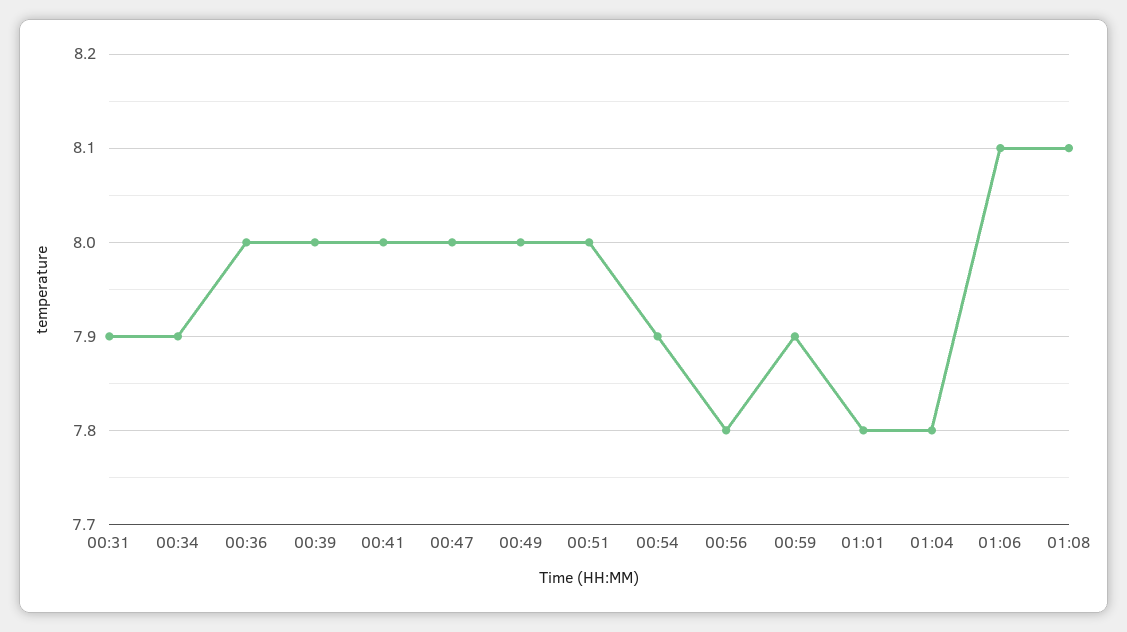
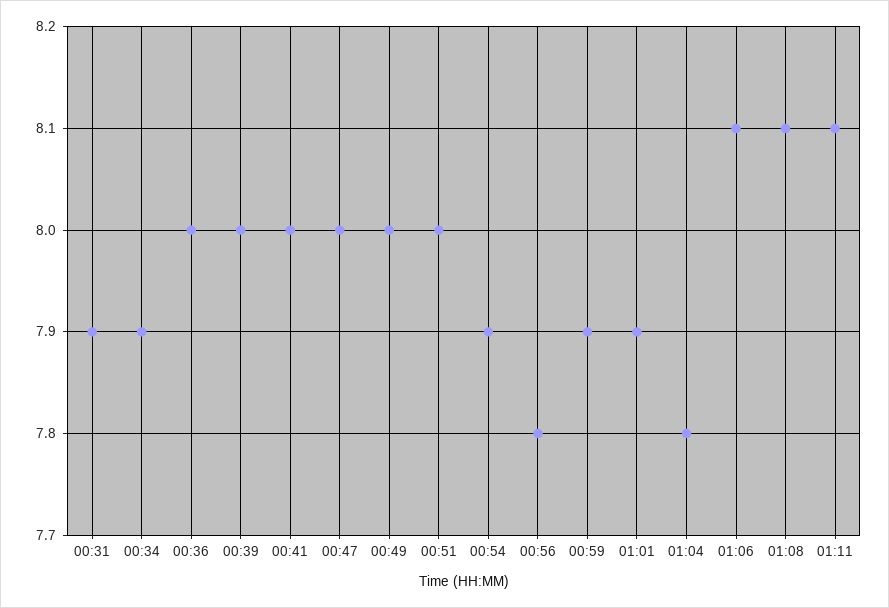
01:01: 7.8 -> 7.9
01:11: none -> 8.1

